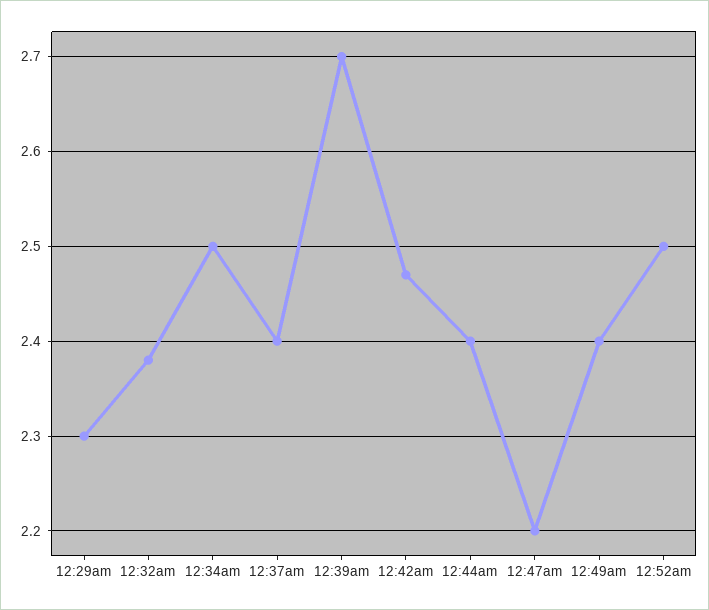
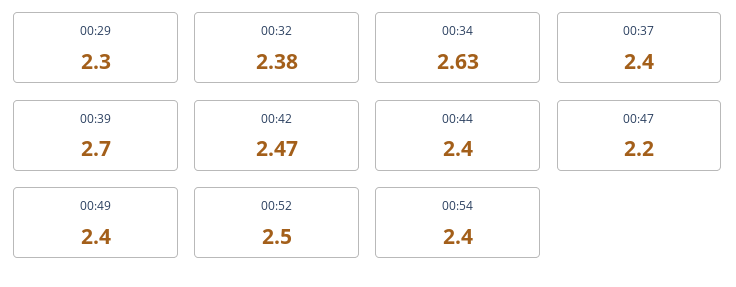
12:34am: 2.5 -> 2.63
00:54: none -> 2.4

